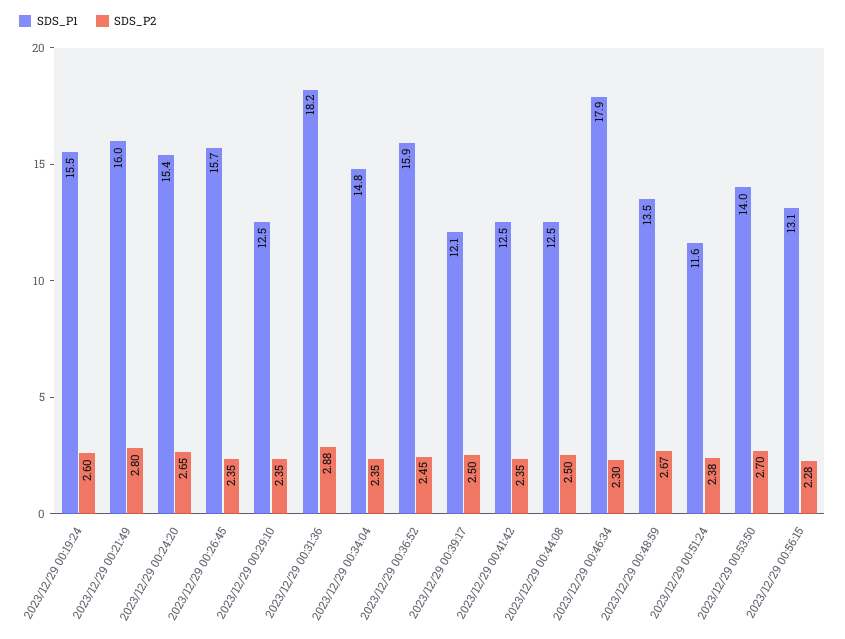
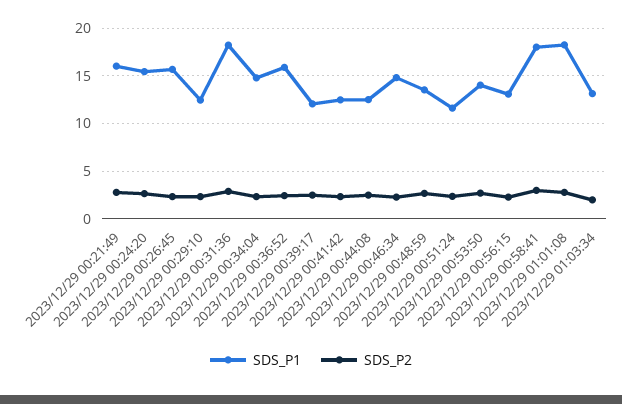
SDS_P1, 2023/12/29 00:19:24: 15.5 -> none
SDS_P2, 2023/12/29 00:19:24: 2.6 -> none
SDS_P1, 2023/12/29 00:46:34: 17.9 -> 15
SDS_P1, 2023/12/29 00:58:41: none -> 18
SDS_P2, 2023/12/29 00:58:41: none -> 3
SDS_P1, 2023/12/29 01:01:08: none -> 18
SDS_P2, 2023/12/29 01:01:08: none -> 3
SDS_P1, 2023/12/29 01:03:34: none -> 13
SDS_P2, 2023/12/29 01:03:34: none -> 2

